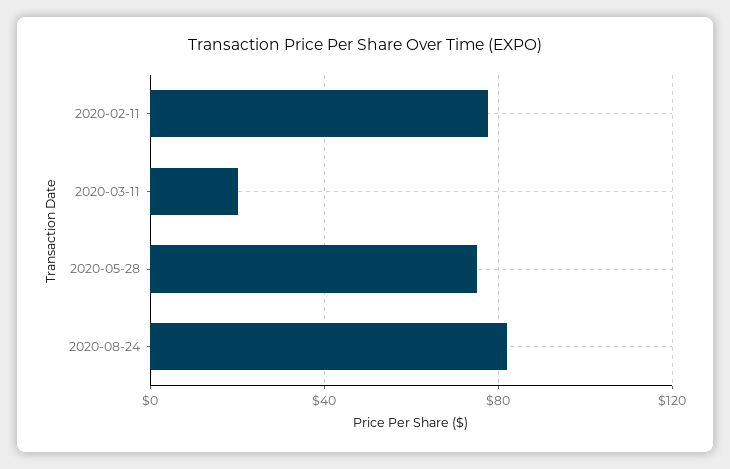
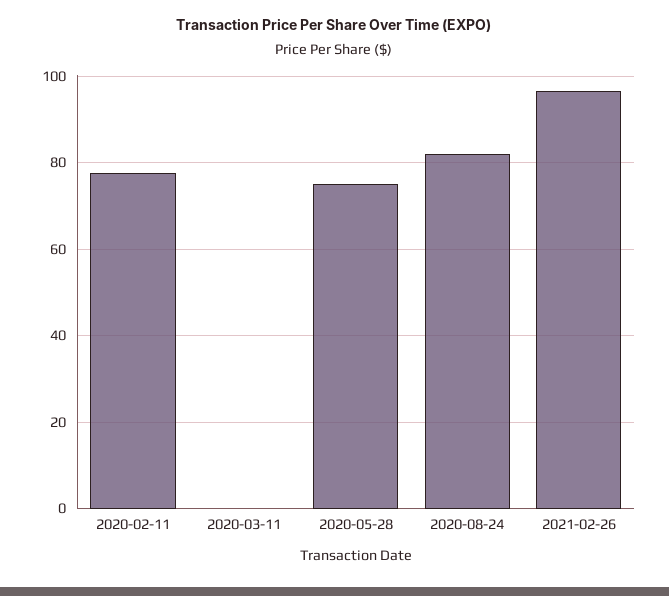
2020-03-11: 20 -> 0
2021-02-26: none -> 96

